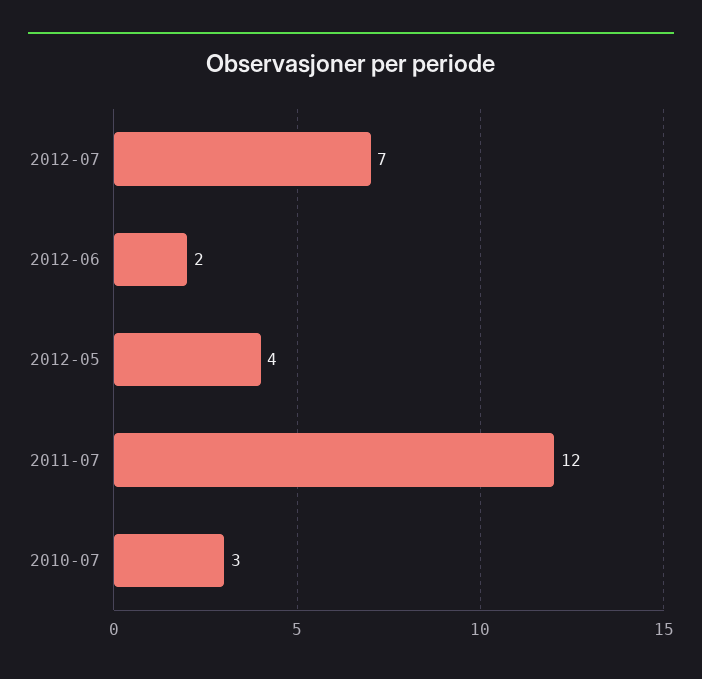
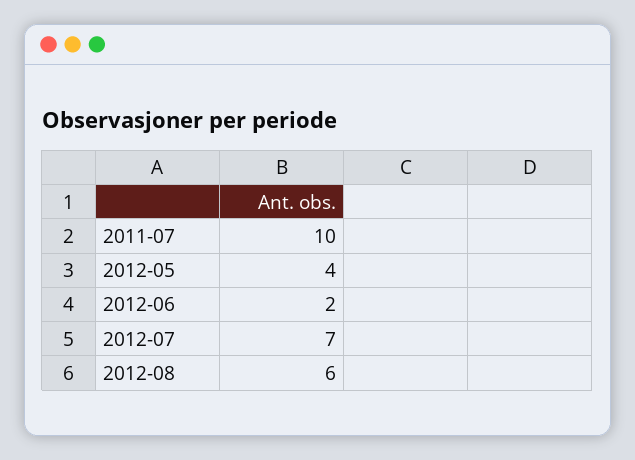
2011-07: 12 -> 10
2010-07: 3 -> none
2012-08: none -> 6

